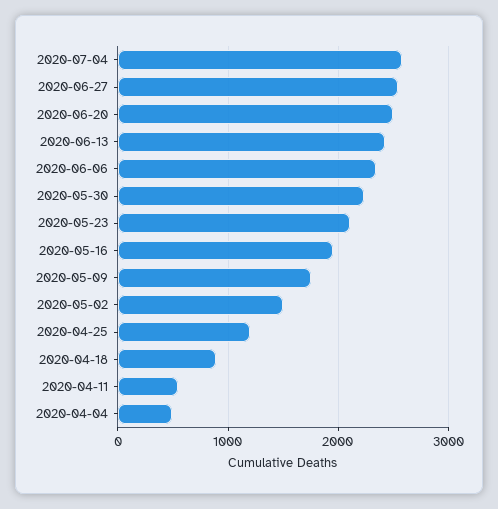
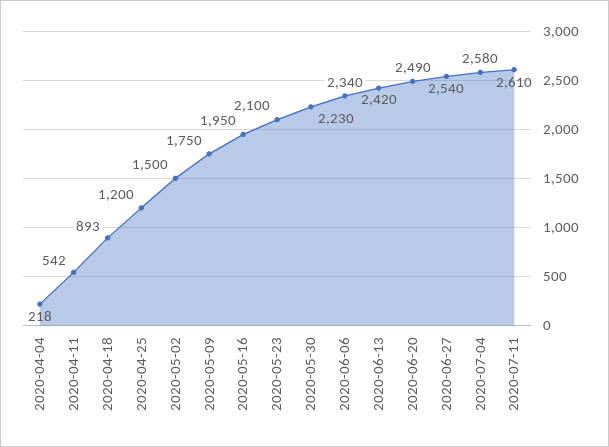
2020-04-04: 500 -> 218
2020-07-11: none -> 2610

